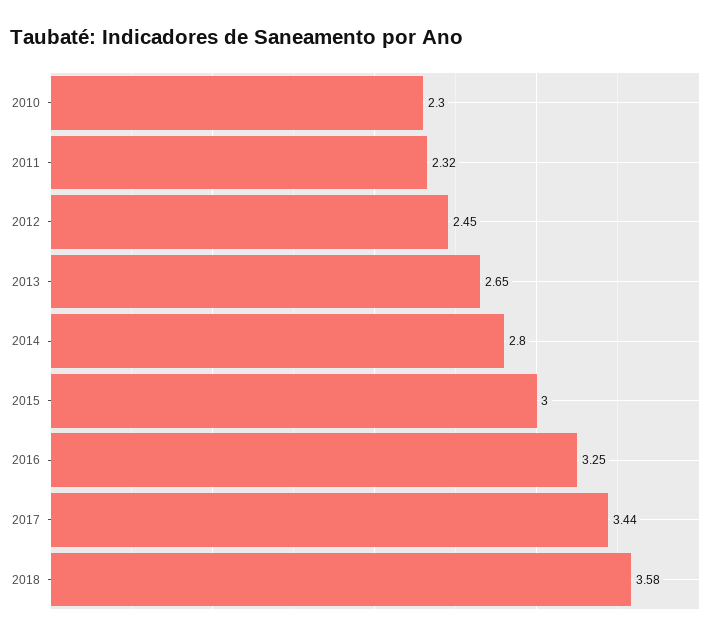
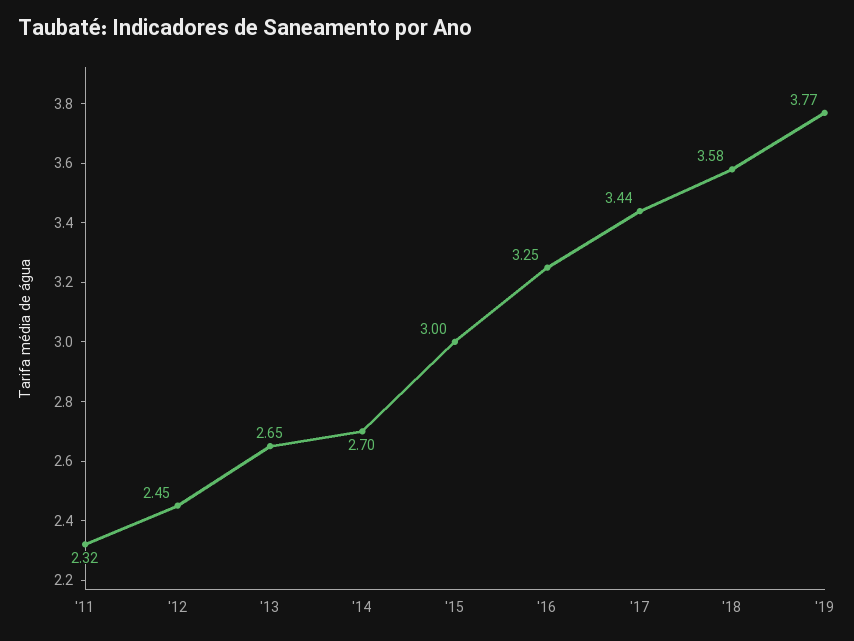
2010: 2.3 -> none
2014: 2.8 -> 2.7
'19: none -> 3.77

